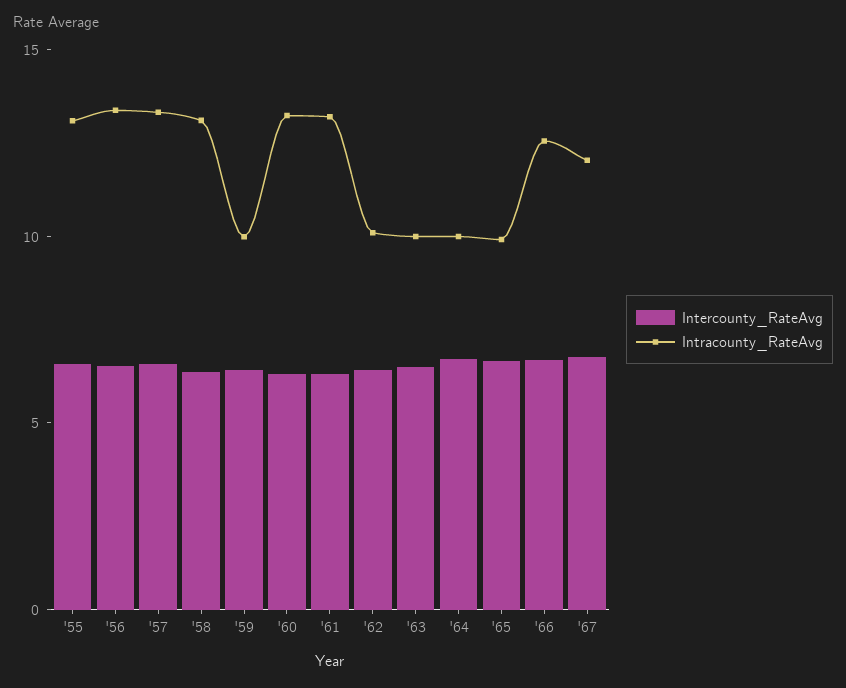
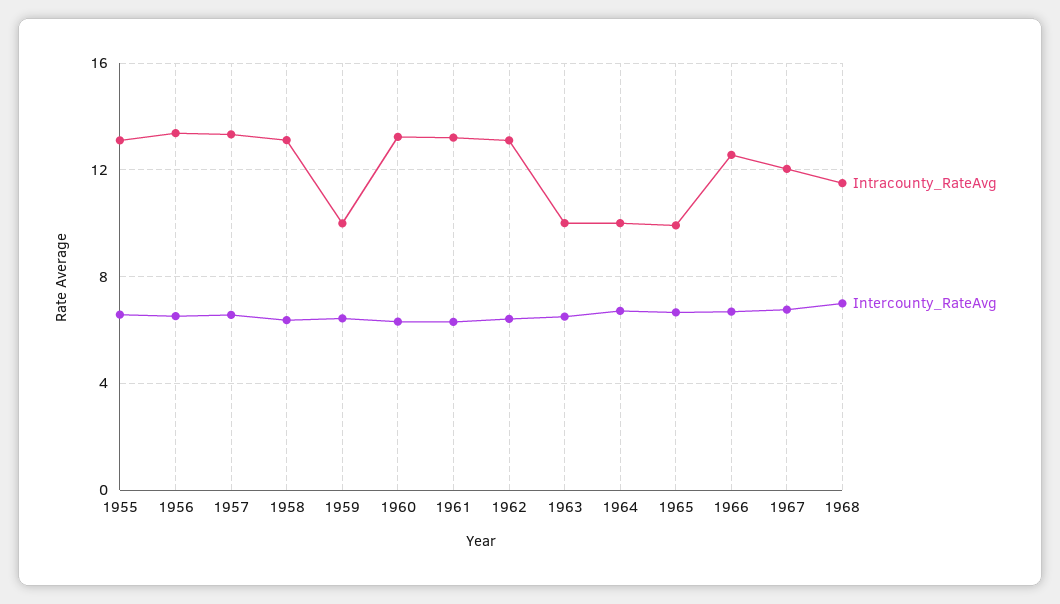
Intracounty_RateAvg, '62: 10 -> 13
Intracounty_RateAvg, 1968: none -> 11.5
Intercounty_RateAvg, 1968: none -> 7

